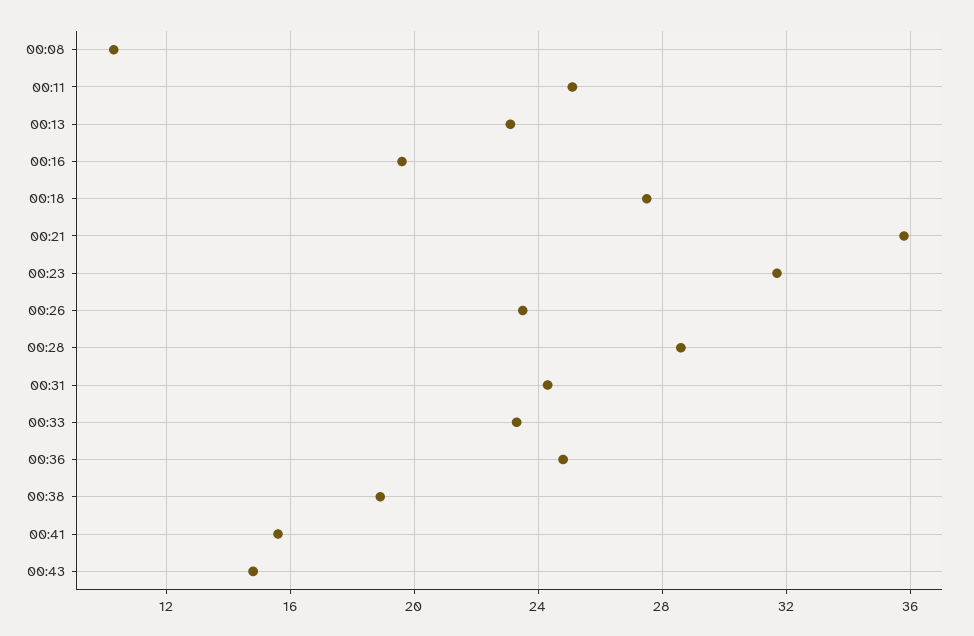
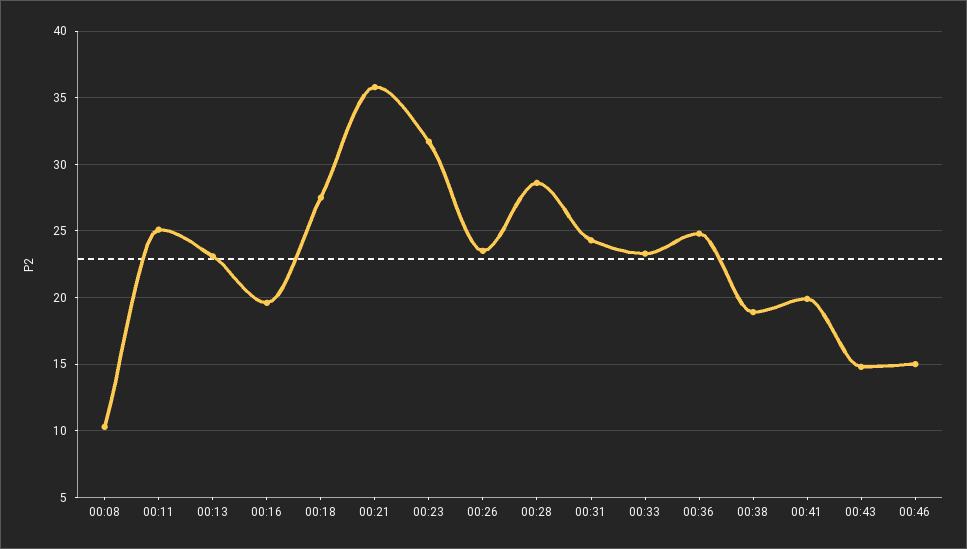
00:41: 15.5 -> 20
00:46: none -> 15

